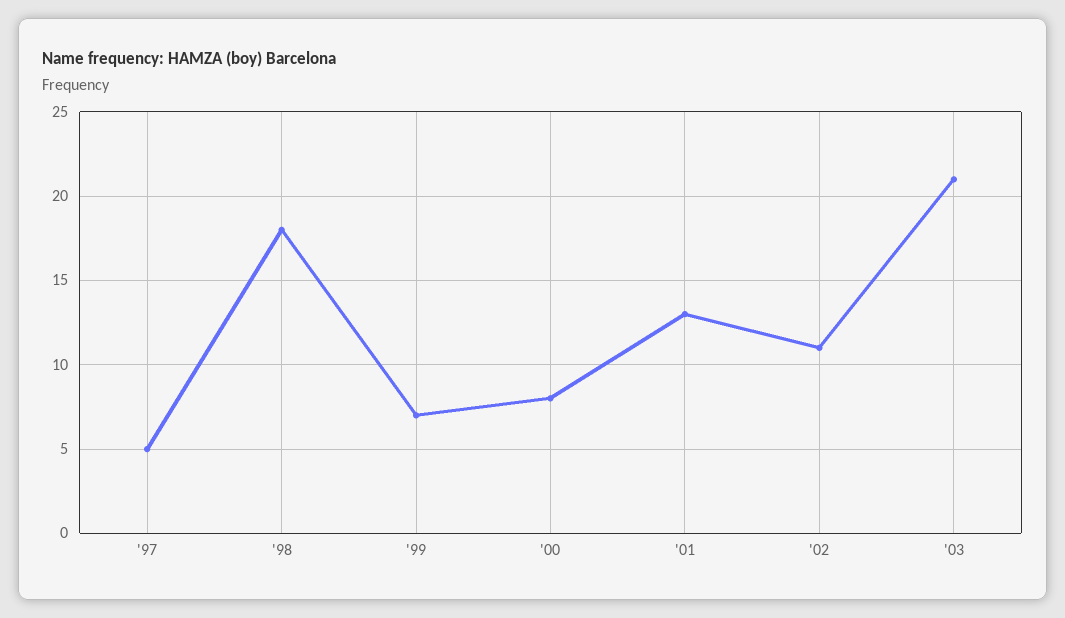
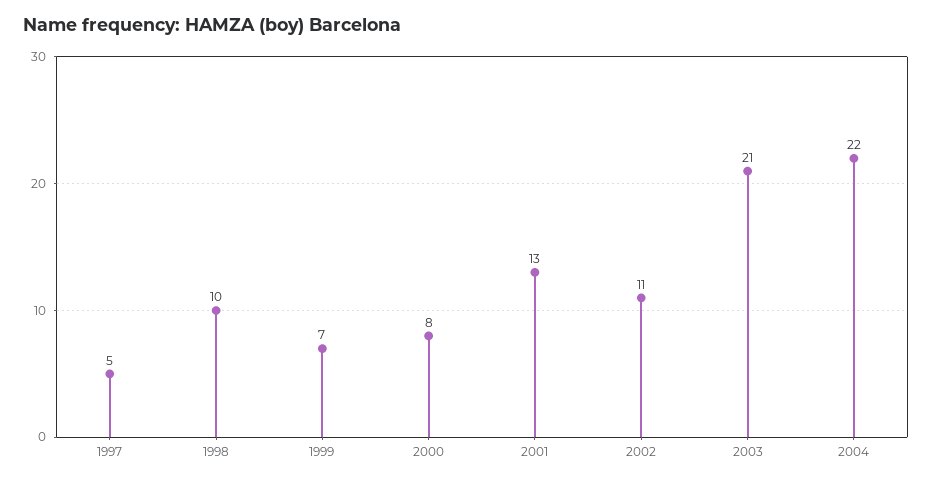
'98: 18 -> 10
2004: none -> 22

